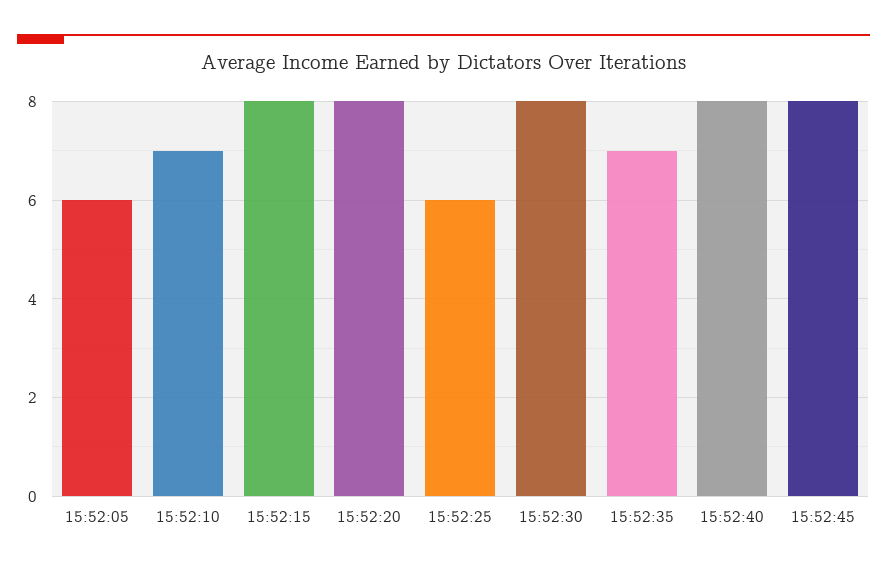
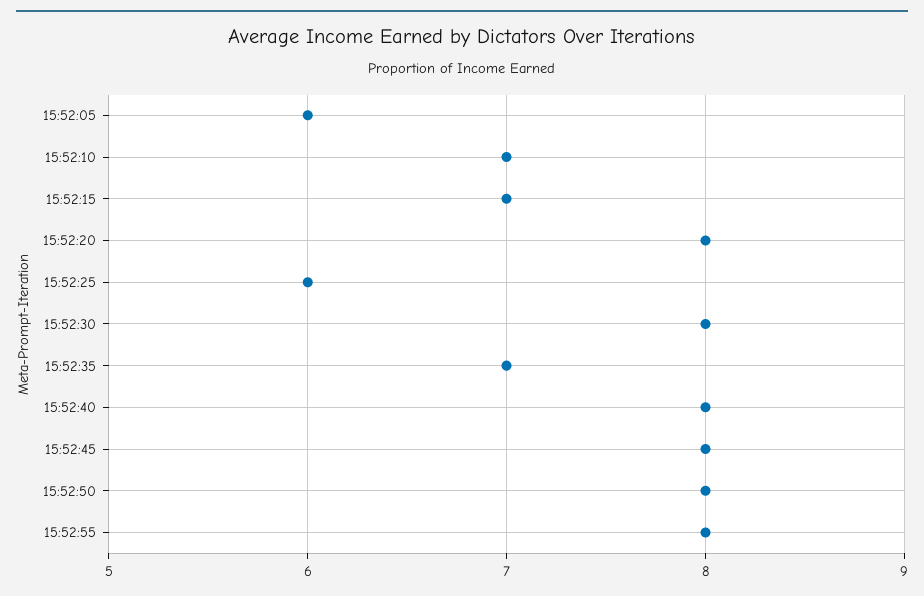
15:52:15: 8 -> 7
15:52:50: none -> 8
15:52:55: none -> 8

